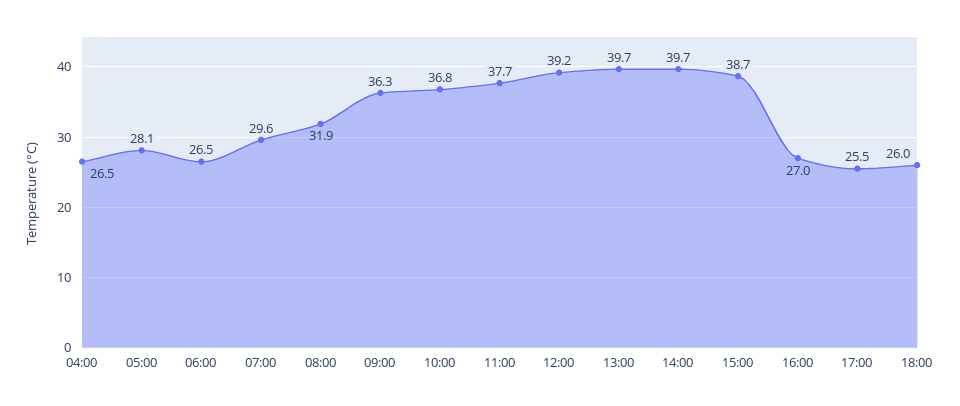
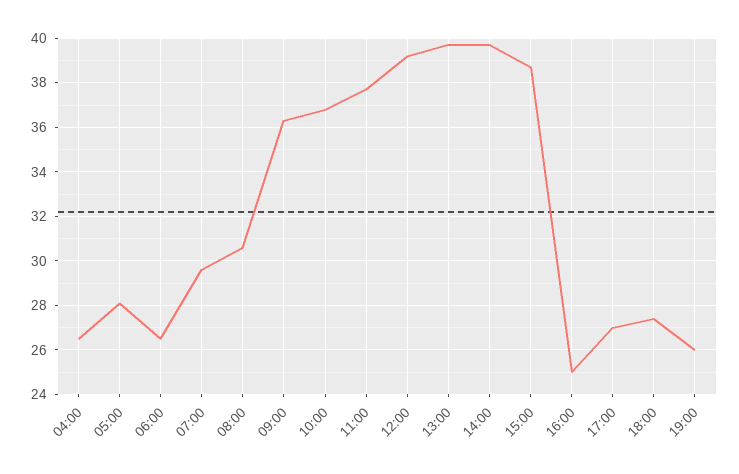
08:00: 31.9 -> 30.5
16:00: 27 -> 25
17:00: 25.5 -> 27
18:00: 26 -> 27.5
19:00: none -> 26

